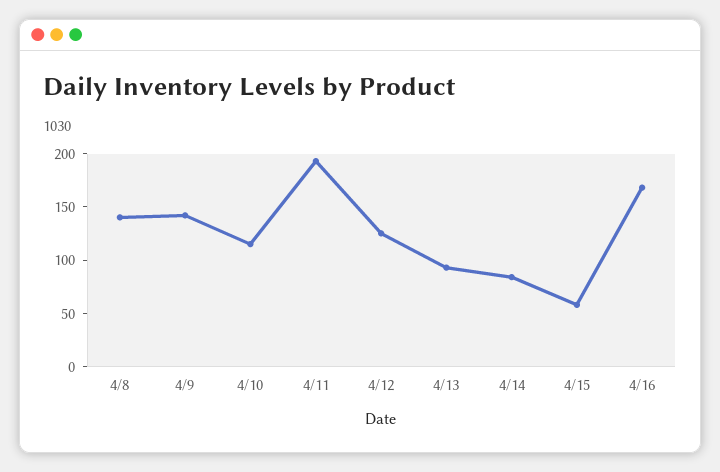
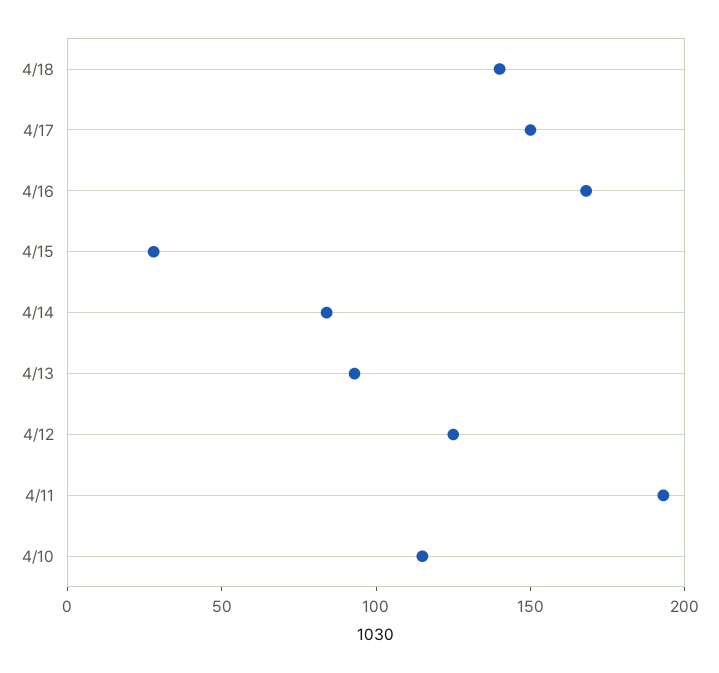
4/8: 140 -> none
4/9: 140 -> none
4/15: 60 -> 30
4/18: none -> 140
4/17: none -> 150

